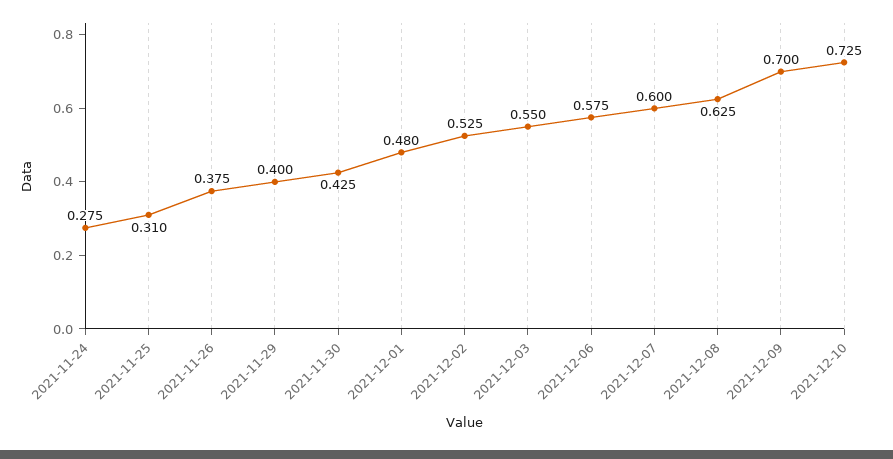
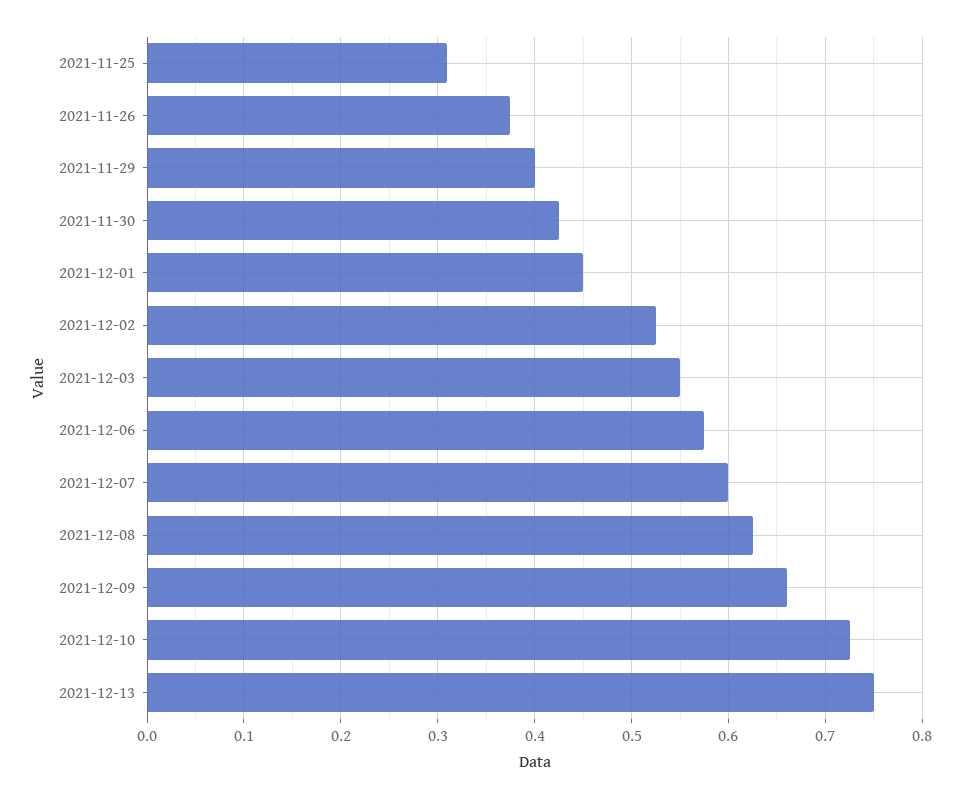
2021-11-24: 0.275 -> none
2021-12-01: 0.48 -> 0.45
2021-12-09: 0.7 -> 0.66
2021-12-13: none -> 0.75

